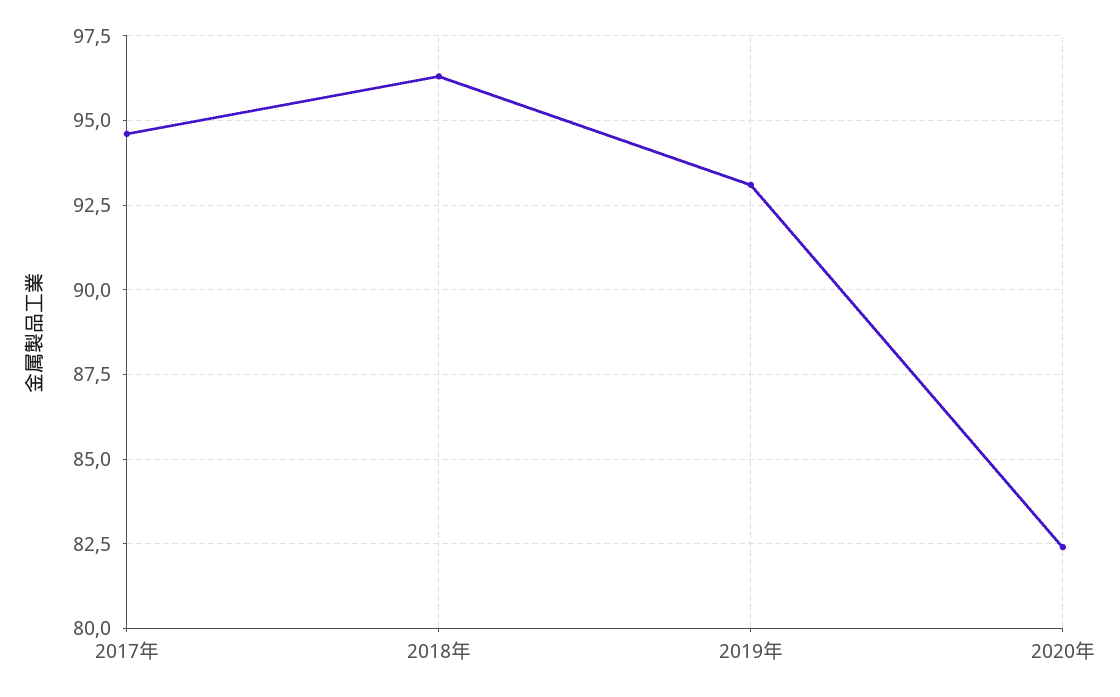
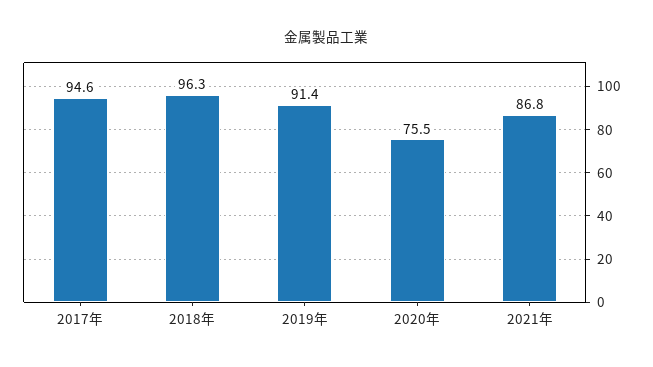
2019年: 93 -> 91.4
2020年: 82.5 -> 75.5
2021年: none -> 86.8

